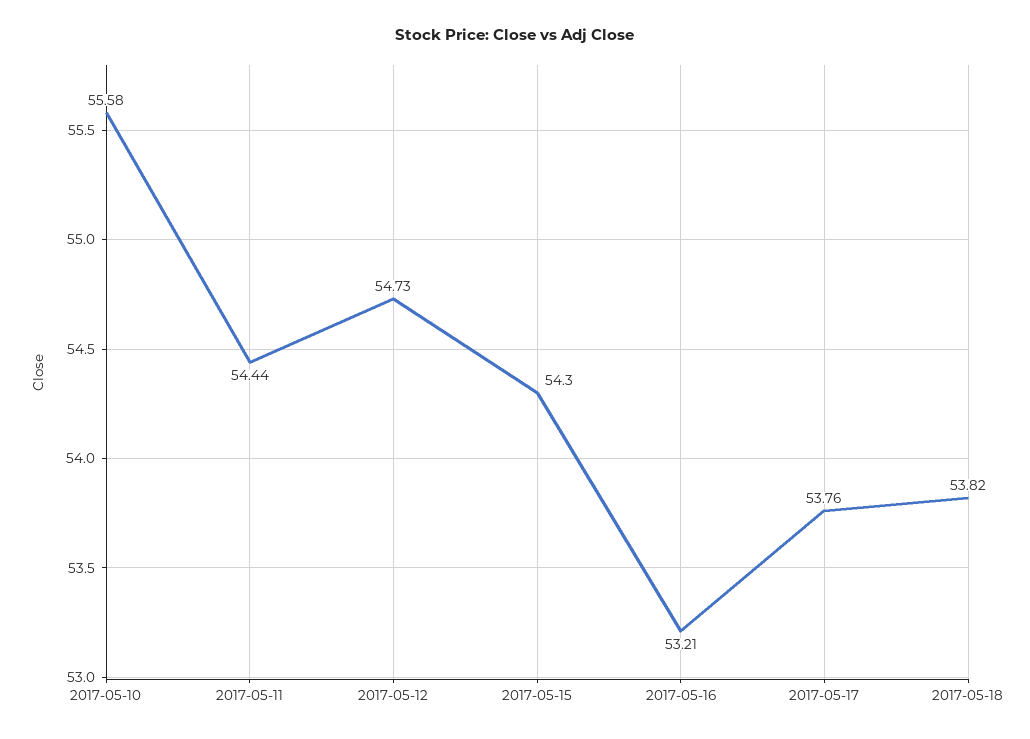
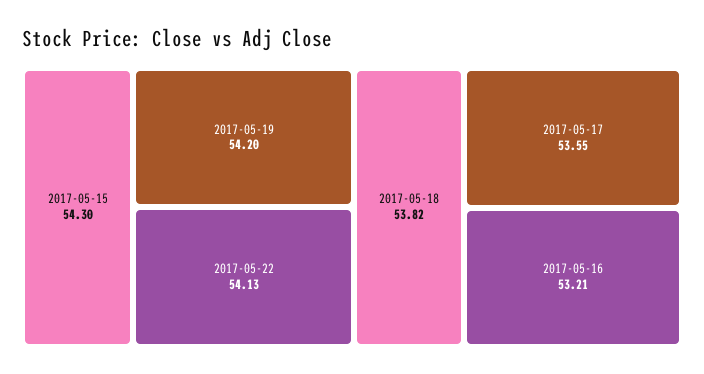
2017-05-10: 55.58 -> none
2017-05-11: 54.44 -> none
2017-05-12: 54.73 -> none
2017-05-17: 53.76 -> 53.55
2017-05-19: none -> 54.2
2017-05-22: none -> 54.13

